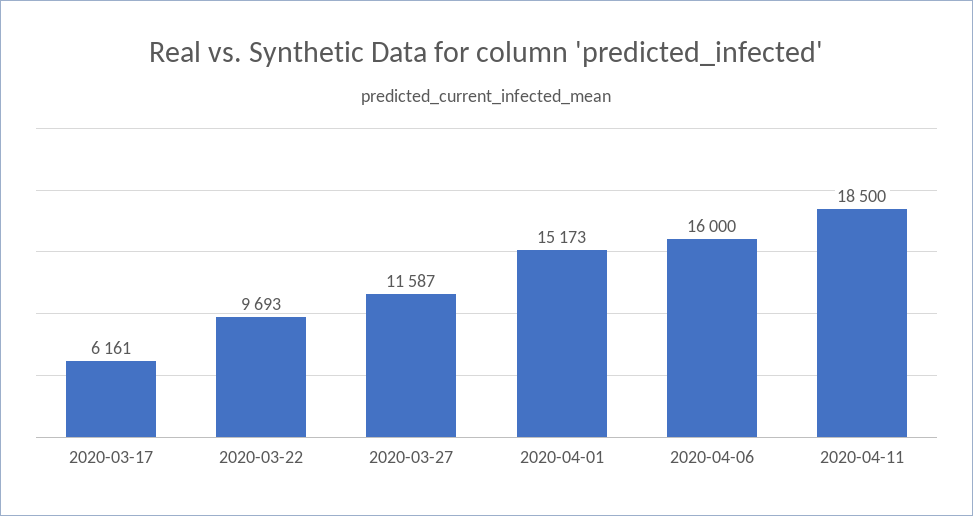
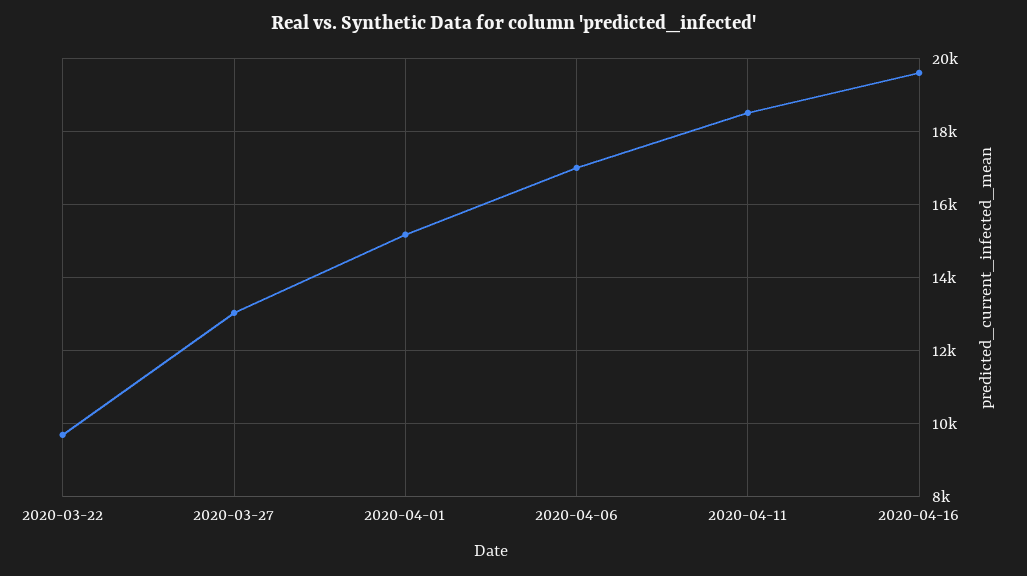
2020-03-17: 6161 -> none
2020-03-27: 11587 -> 13000
2020-04-06: 16000 -> 17000
2020-04-16: none -> 19600

